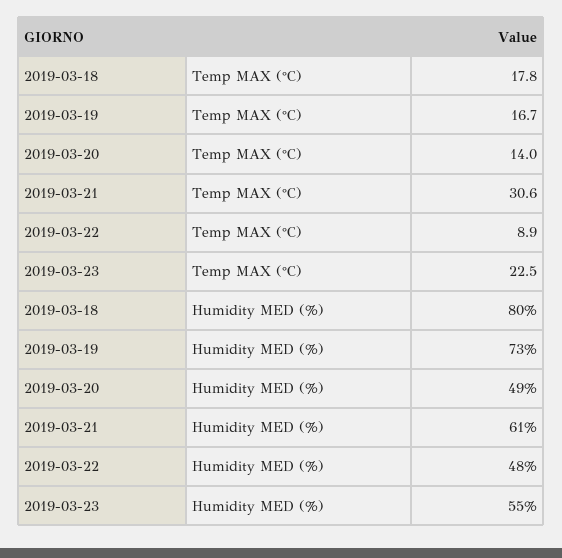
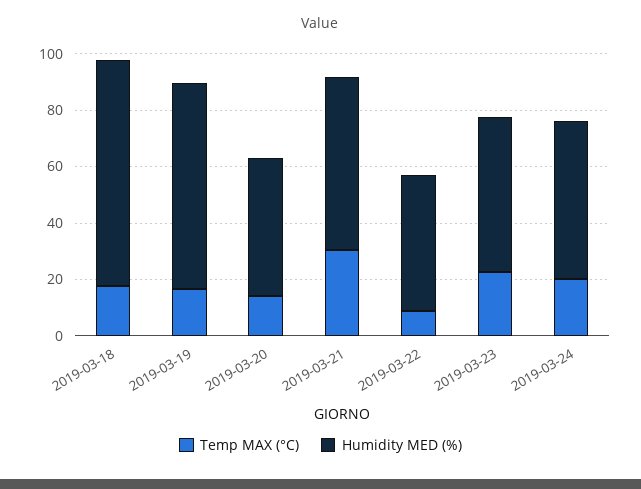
Temp MAX (°C), 2019-03-24: none -> 20
Humidity MED (%), 2019-03-24: none -> 55

